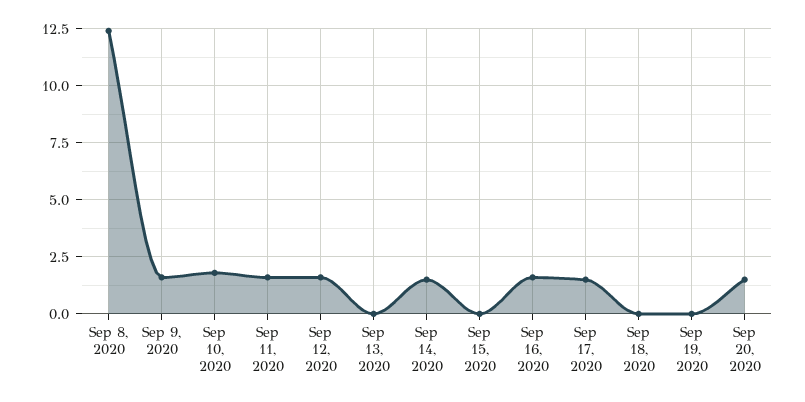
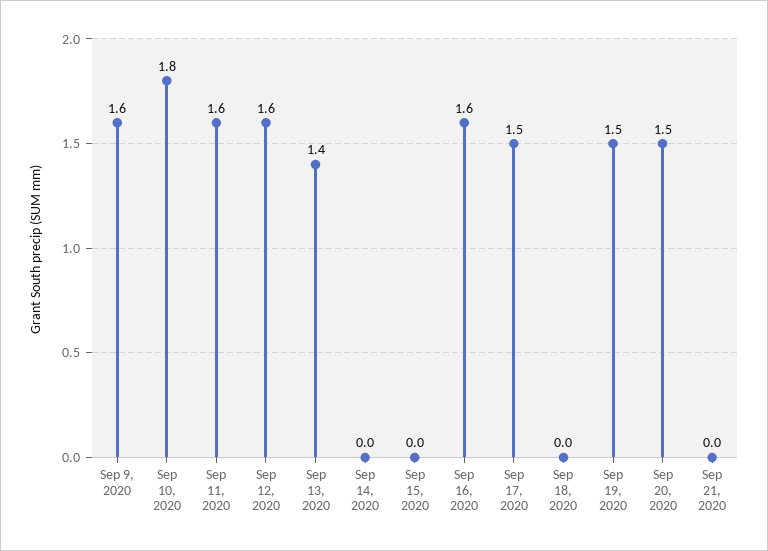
Sep 8, 2020: 12.5 -> none
Sep 13, 2020: 0 -> 1.4
Sep 14, 2020: 1.5 -> 0
Sep 19, 2020: 0 -> 1.5
Sep 21, 2020: none -> 0

